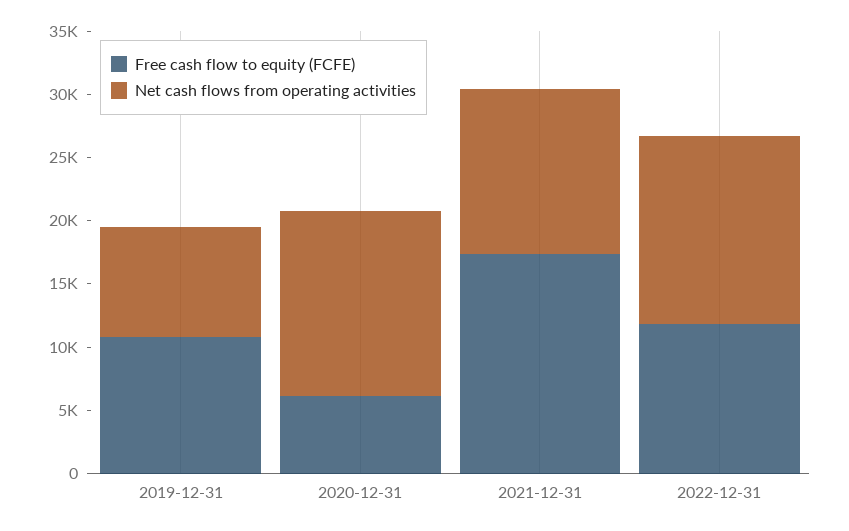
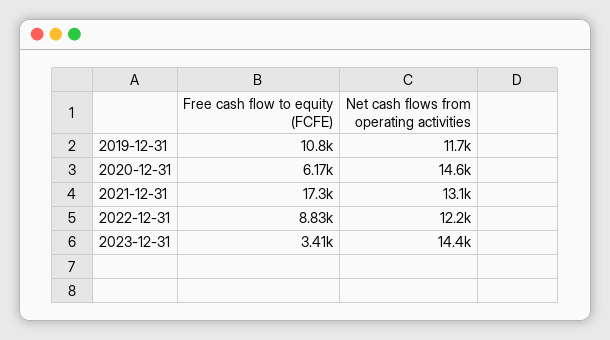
Net cash flows from operating activities, 2019-12-31: 9000 -> 11700
Free cash flow to equity (FCFE), 2022-12-31: 12000 -> 8830
Net cash flows from operating activities, 2022-12-31: 15000 -> 12200
Free cash flow to equity (FCFE), 2023-12-31: none -> 3410
Net cash flows from operating activities, 2023-12-31: none -> 14400

